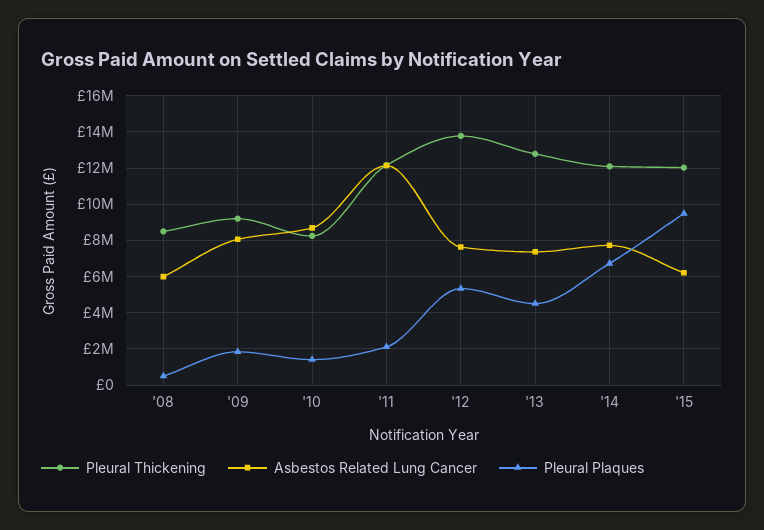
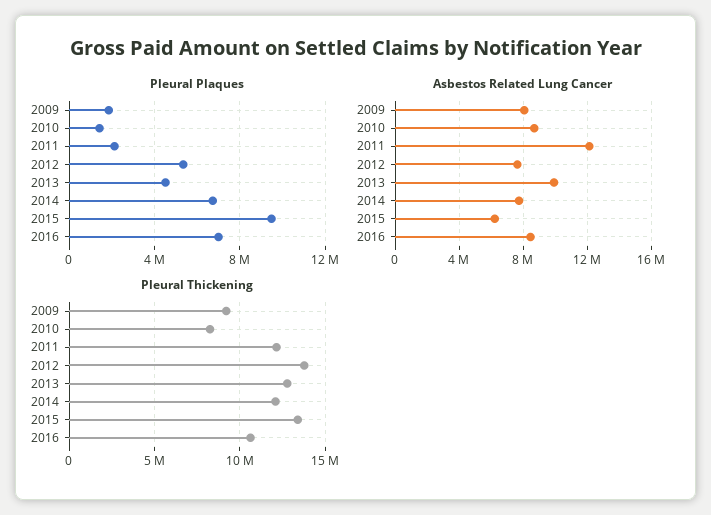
Pleural Thickening, '08: 8500000 -> none
Asbestos Related Lung Cancer, '08: 6000000 -> none
Pleural Plaques, '08: 500000 -> none
Asbestos Related Lung Cancer, '13: 7500000 -> 10000000
Pleural Thickening, '15: 12000000 -> 13500000
Pleural Plaques, 2016: none -> 7000000
Asbestos Related Lung Cancer, 2016: none -> 8500000
Pleural Thickening, 2016: none -> 10500000

